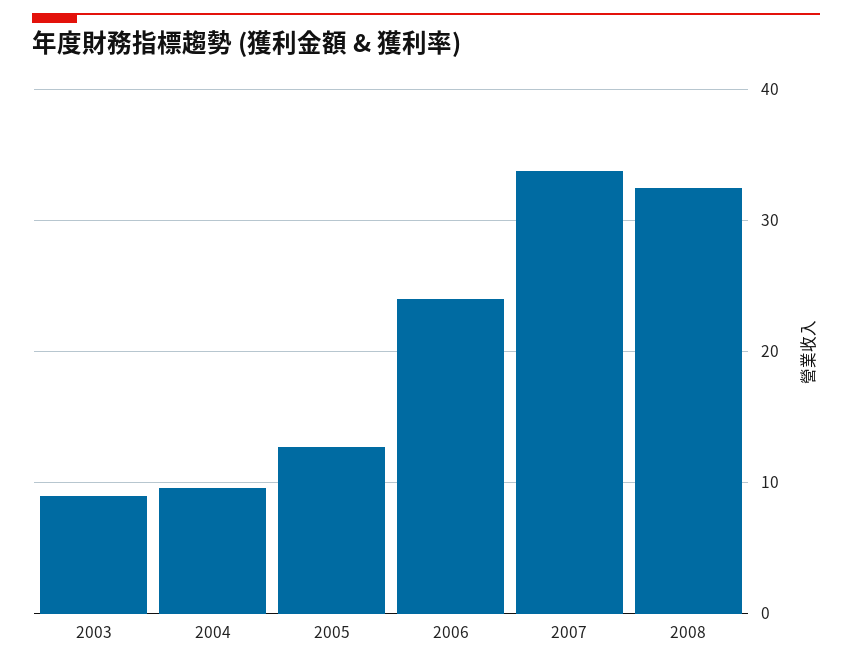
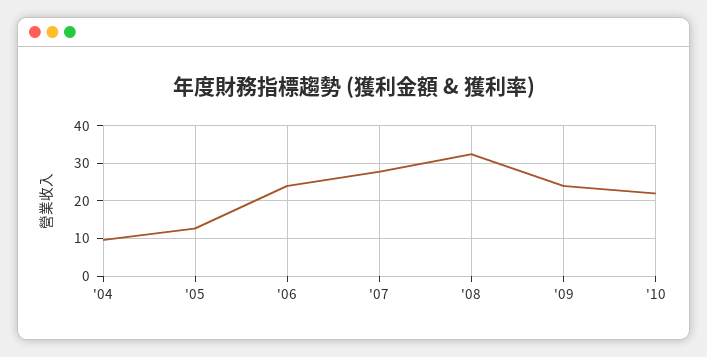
2003: 9 -> none
2007: 34 -> 28
'09: none -> 24
'10: none -> 22

